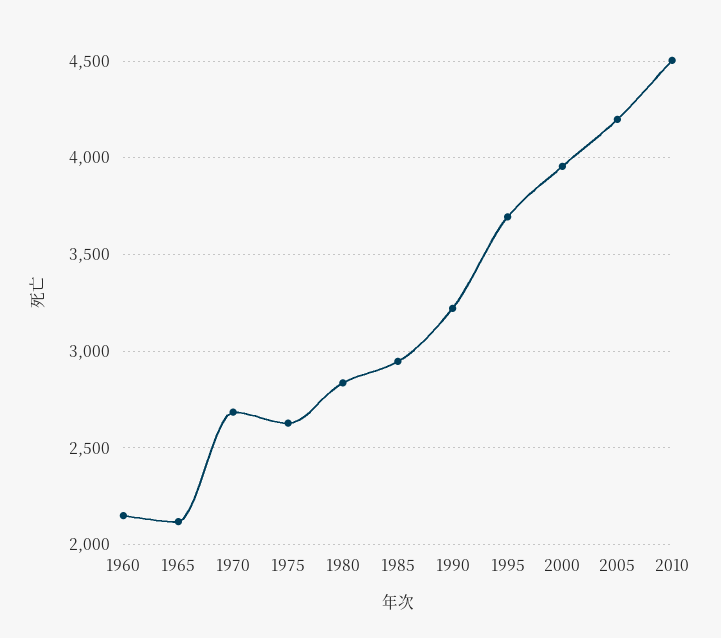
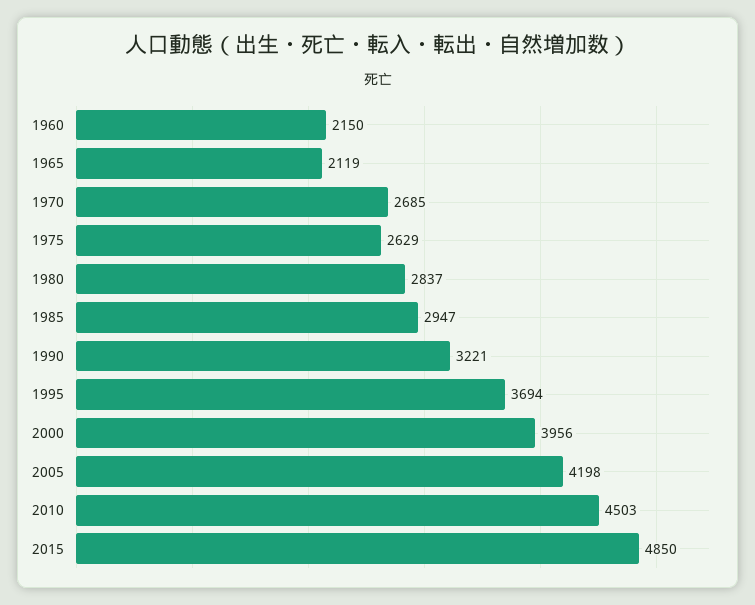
2015: none -> 4850

